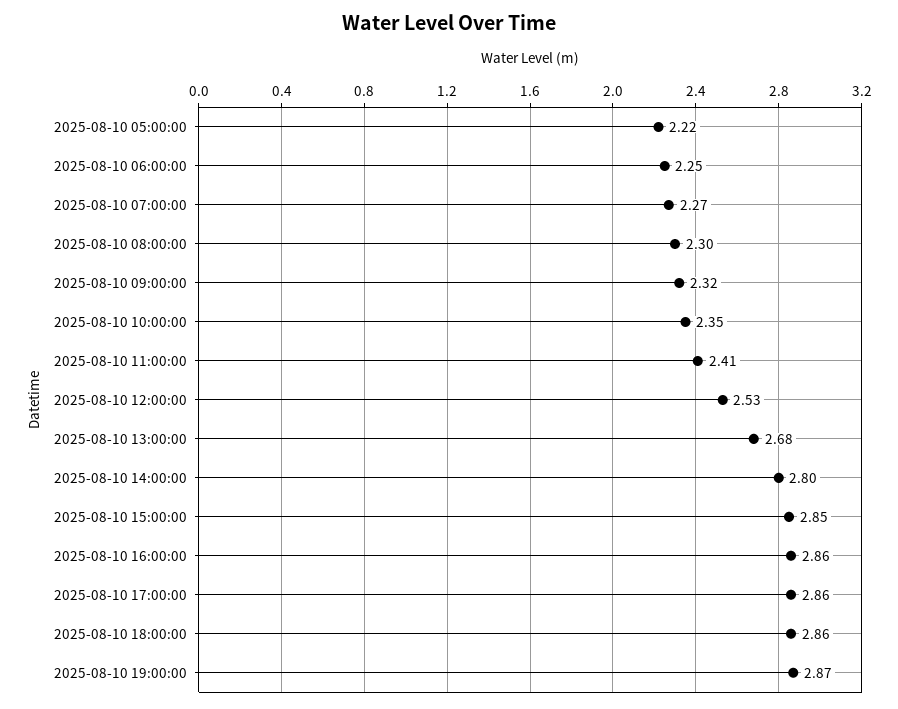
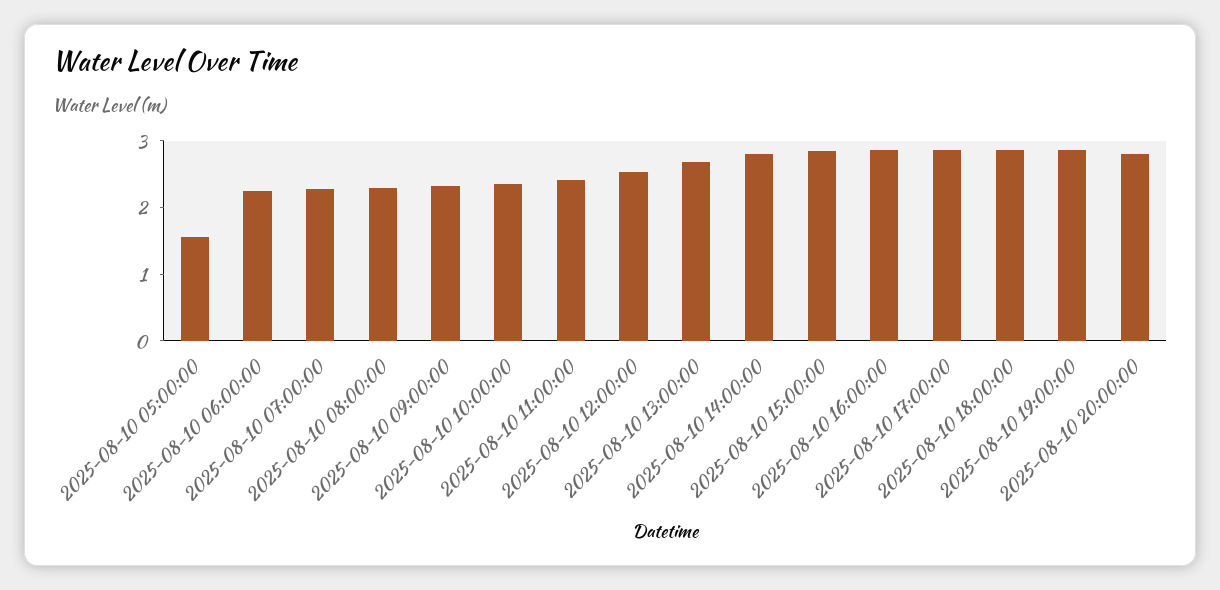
2025-08-10 05:00:00: 2.22 -> 1.6
2025-08-10 20:00:00: none -> 2.8

